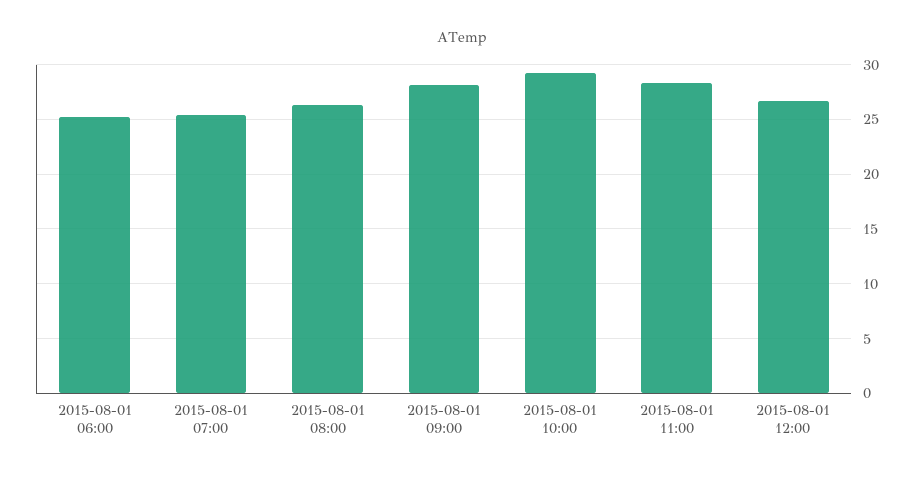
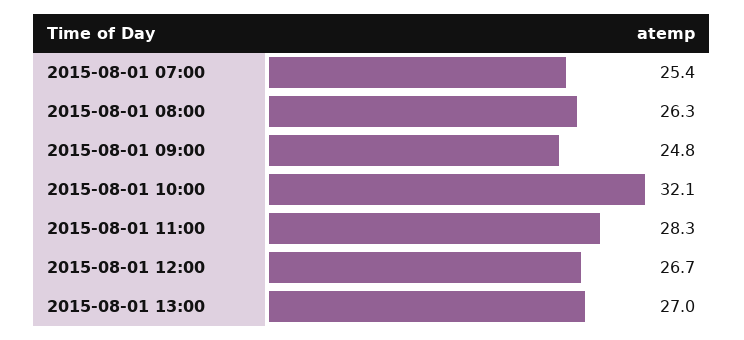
2015-08-01 06:00: 25 -> none
2015-08-01 09:00: 28 -> 24.8
2015-08-01 10:00: 29 -> 32.1
2015-08-01 13:00: none -> 27

